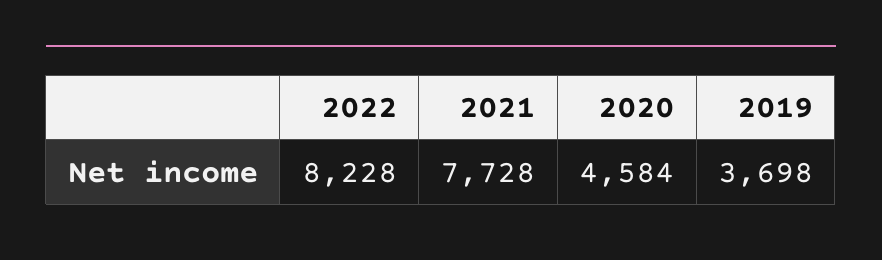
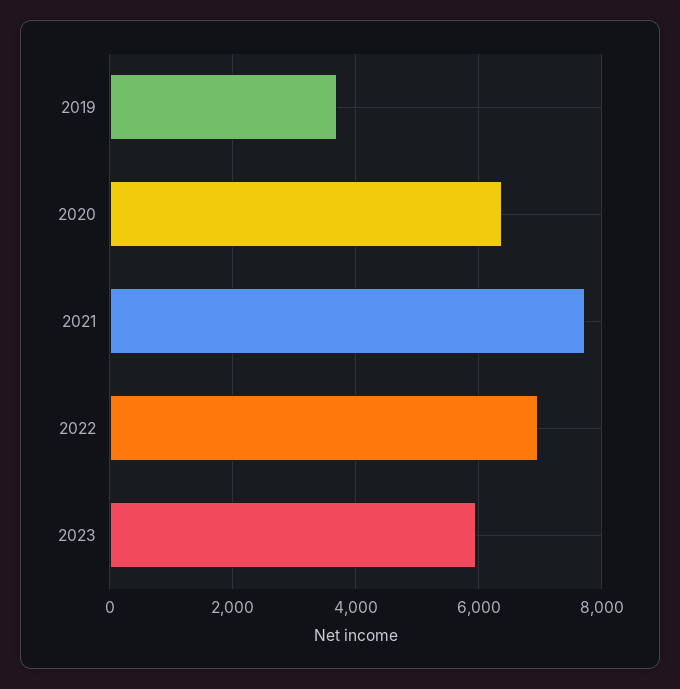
2022: 8228 -> 7000
2020: 4584 -> 6400
2023: none -> 6000

